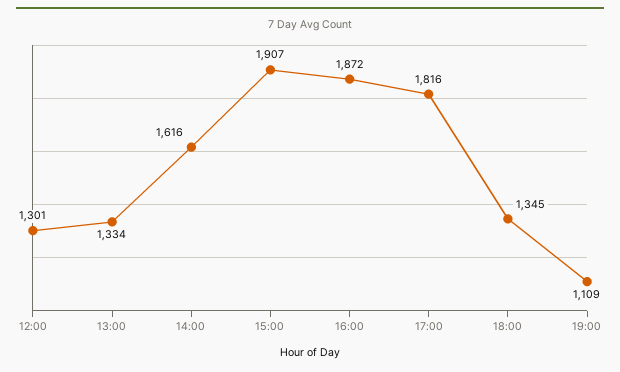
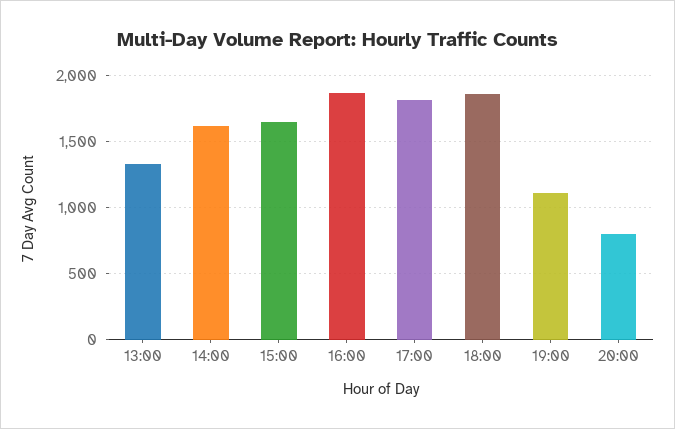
12:00: 1301 -> none
15:00: 1907 -> 1650
18:00: 1345 -> 1850
20:00: none -> 800

